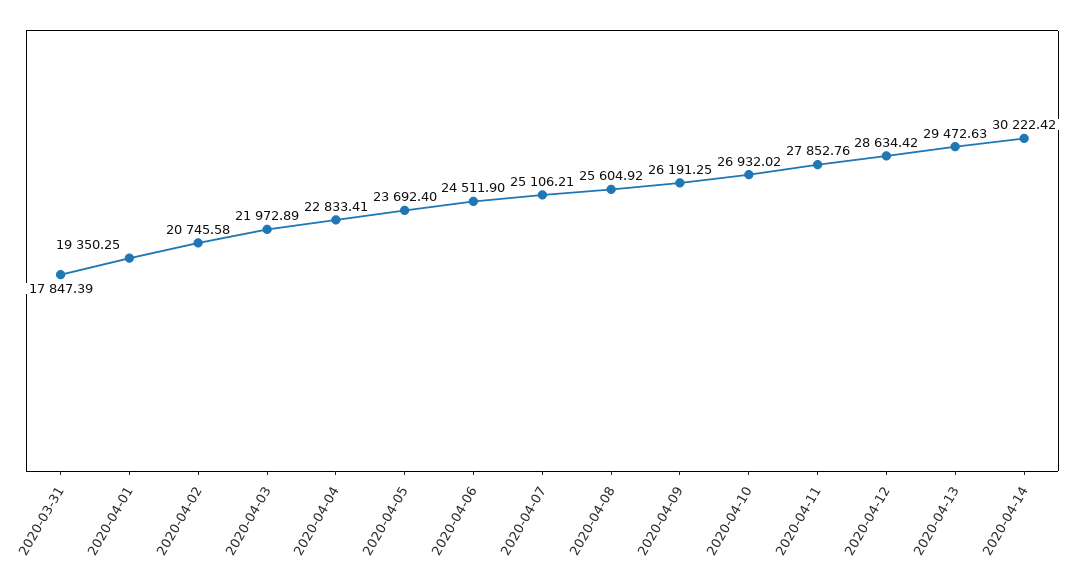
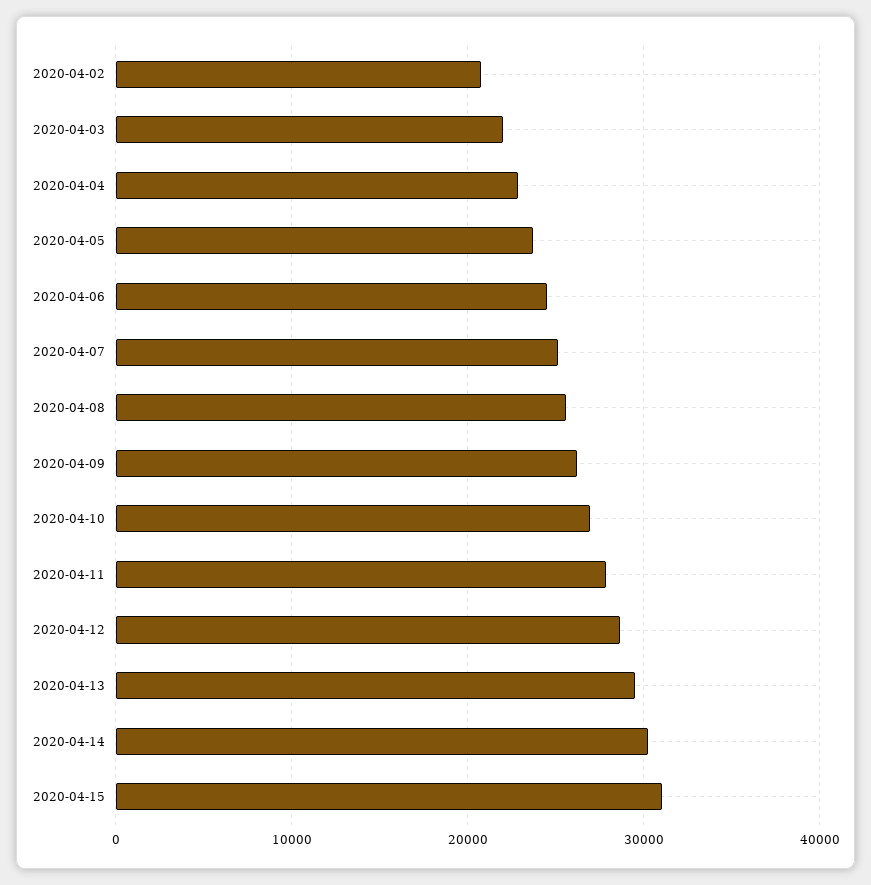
2020-03-31: 17847.39 -> none
2020-04-01: 19350.25 -> none
2020-04-15: none -> 31000

